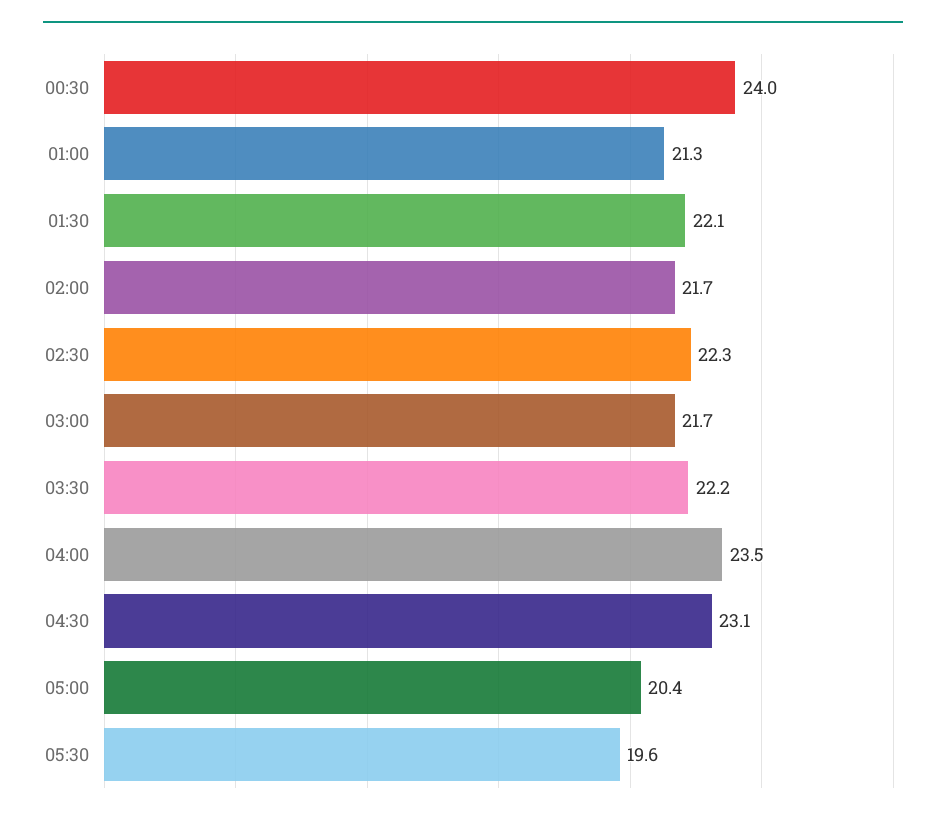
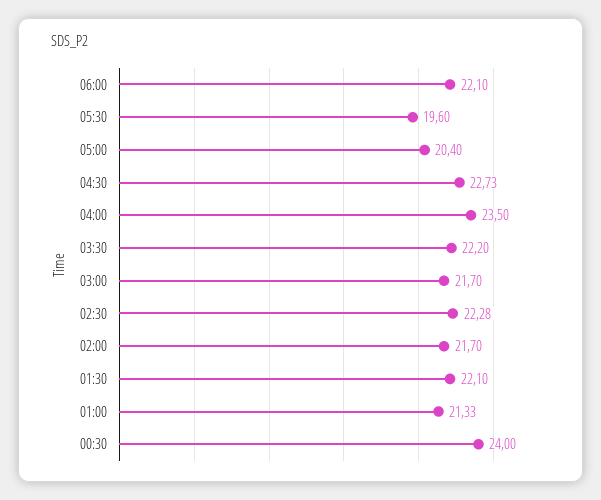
04:30: 23.1 -> 22.73
06:00: none -> 22.1

